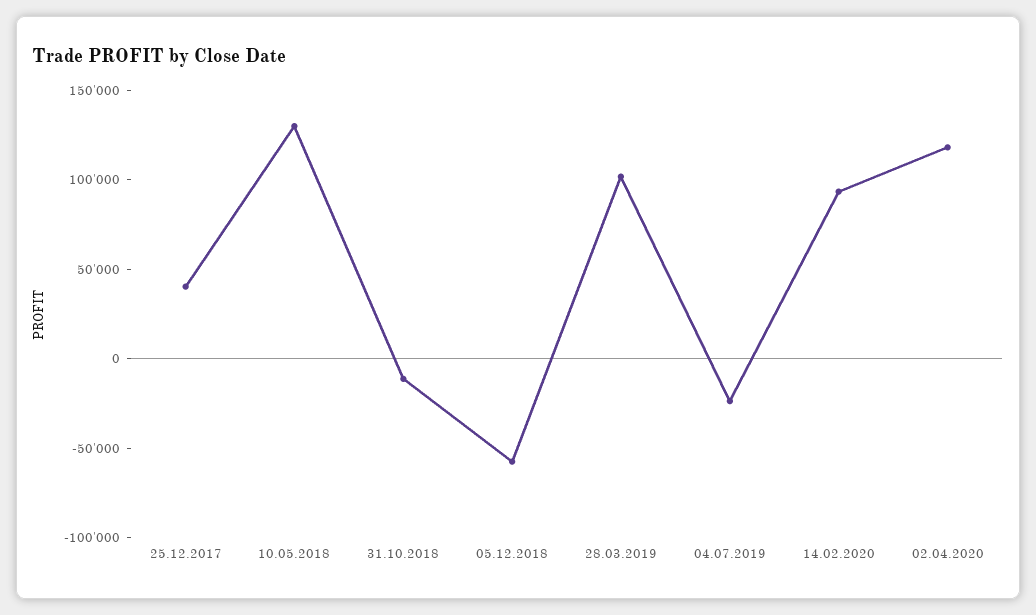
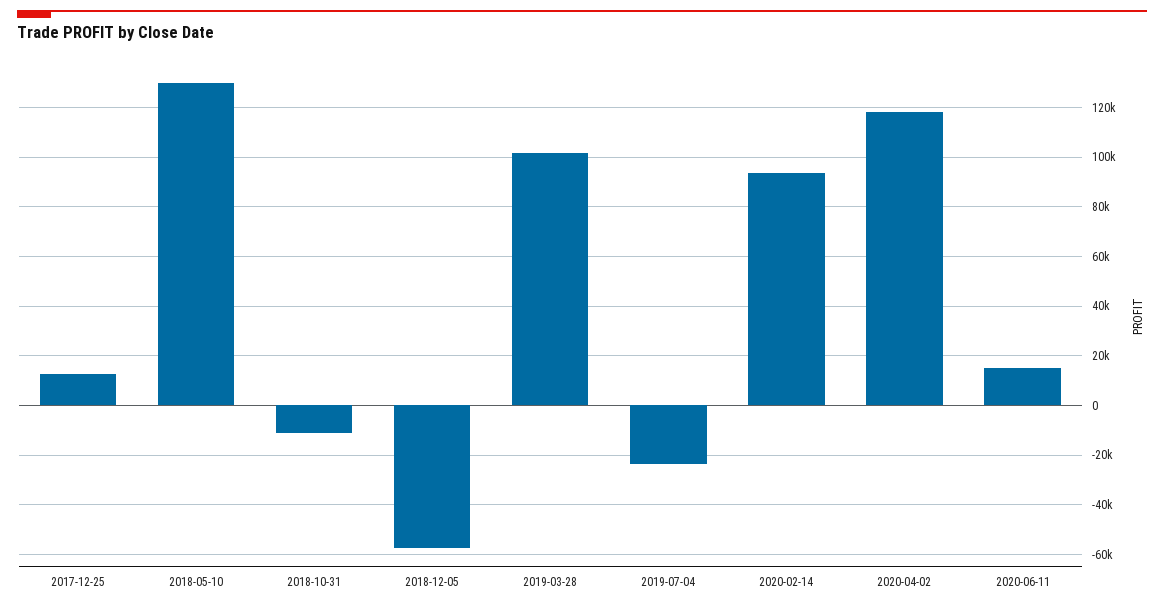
25.12.2017: 40000 -> 12500
2020-06-11: none -> 15000

